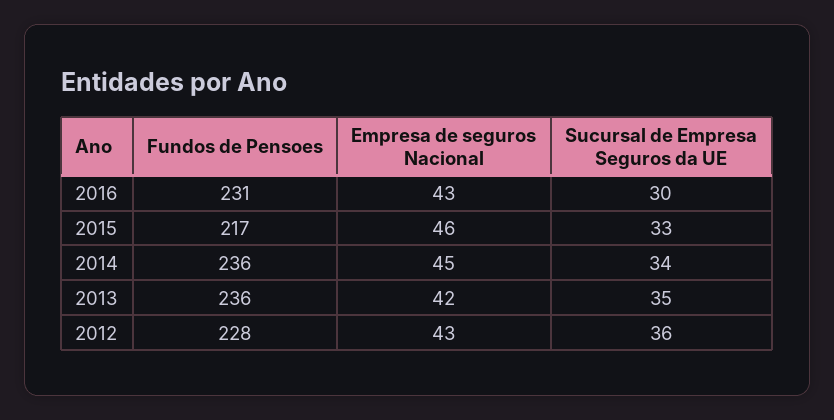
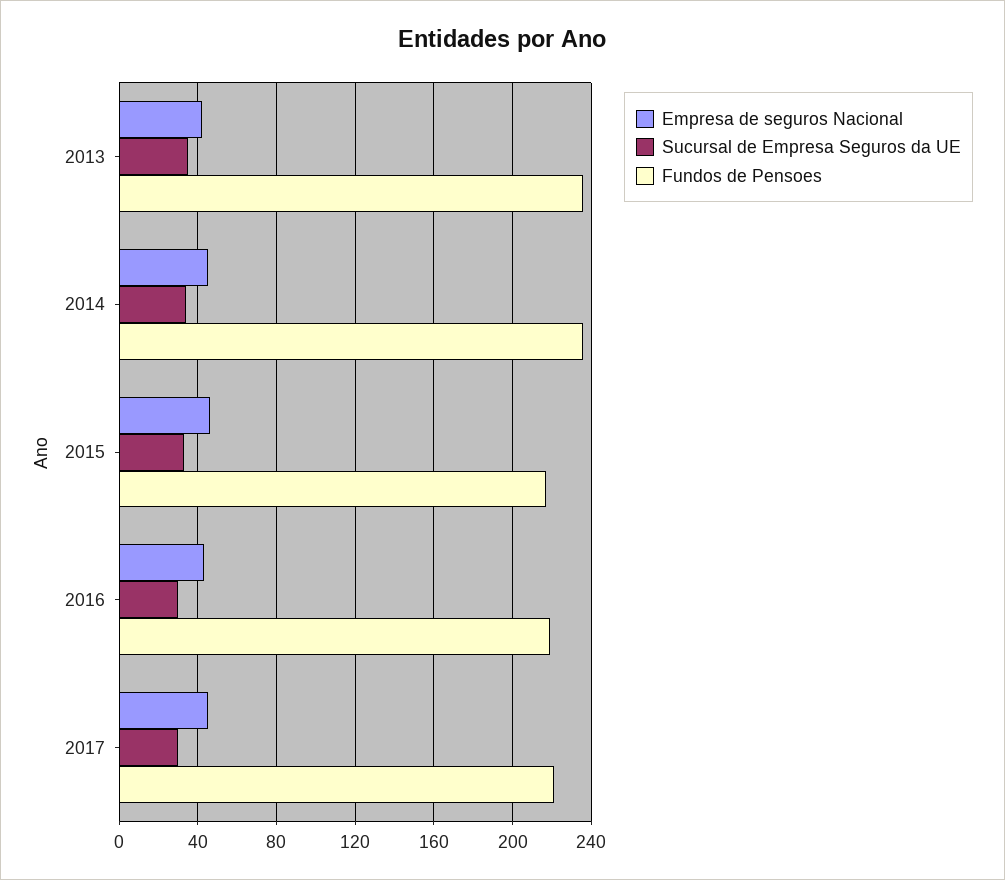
Fundos de Pensoes, 2016: 231 -> 220
Fundos de Pensoes, 2012: 228 -> none
Empresa de seguros Nacional, 2012: 43 -> none
Sucursal de Empresa Seguros da UE, 2012: 36 -> none
Empresa de seguros Nacional, 2017: none -> 45
Sucursal de Empresa Seguros da UE, 2017: none -> 30
Fundos de Pensoes, 2017: none -> 220

